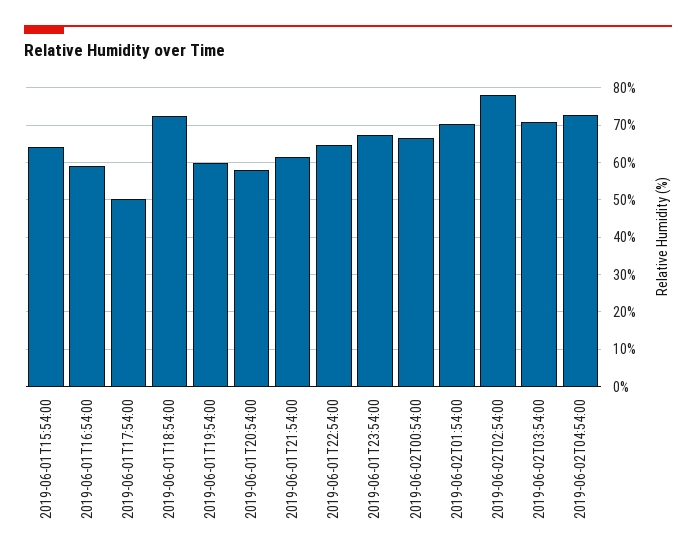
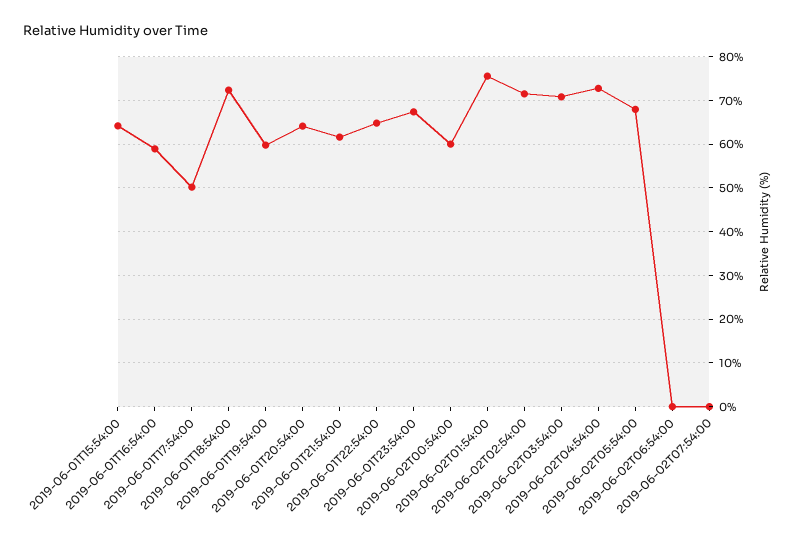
2019-06-01T20:54:00: 58 -> 64
2019-06-02T00:54:00: 66 -> 60
2019-06-02T01:54:00: 70 -> 76
2019-06-02T02:54:00: 78 -> 72
2019-06-02T05:54:00: none -> 68
2019-06-02T06:54:00: none -> 0
2019-06-02T07:54:00: none -> 0

